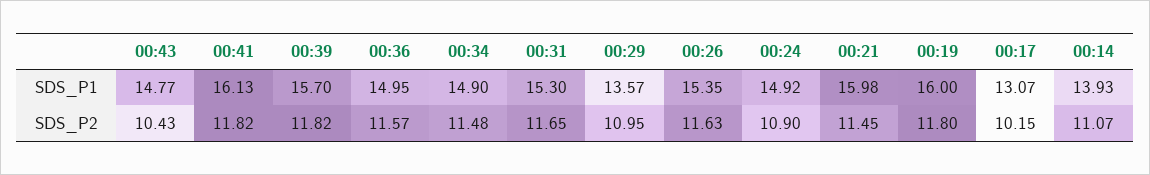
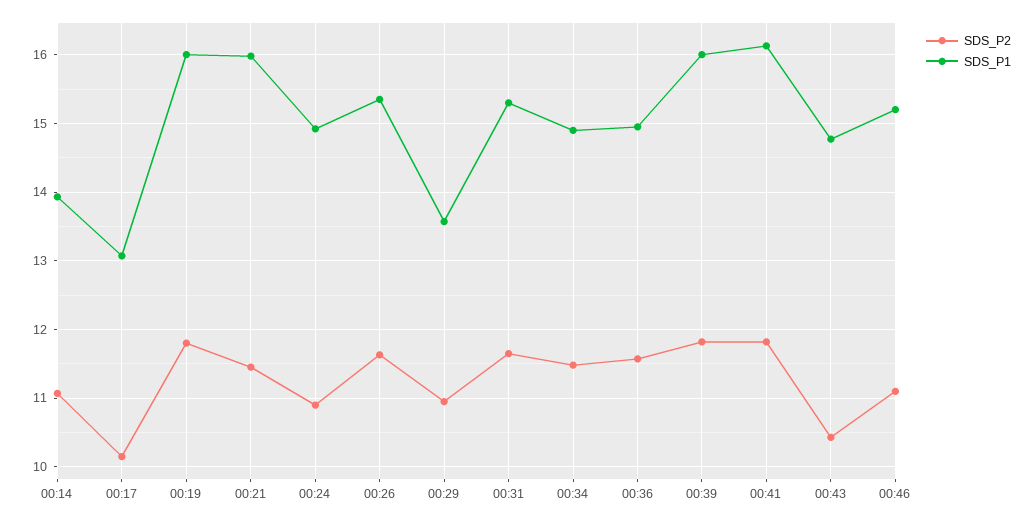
SDS_P1, 00:39: 15.7 -> 16
SDS_P2, 00:46: none -> 11.1
SDS_P1, 00:46: none -> 15.2

